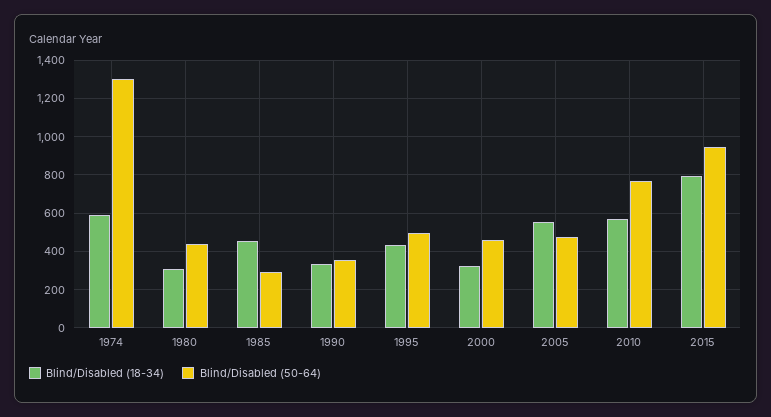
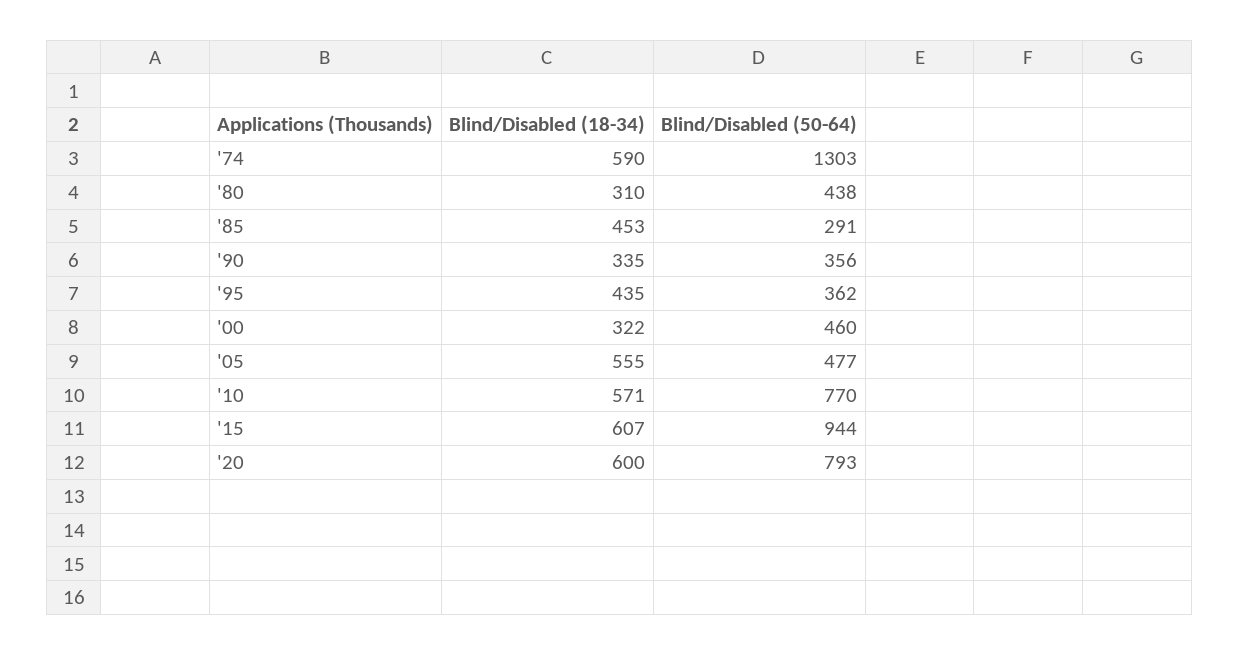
Blind/Disabled (50-64), 1995: 500 -> 362
Blind/Disabled (18-34), 2015: 800 -> 607
Blind/Disabled (18-34), '20: none -> 600
Blind/Disabled (50-64), '20: none -> 793

